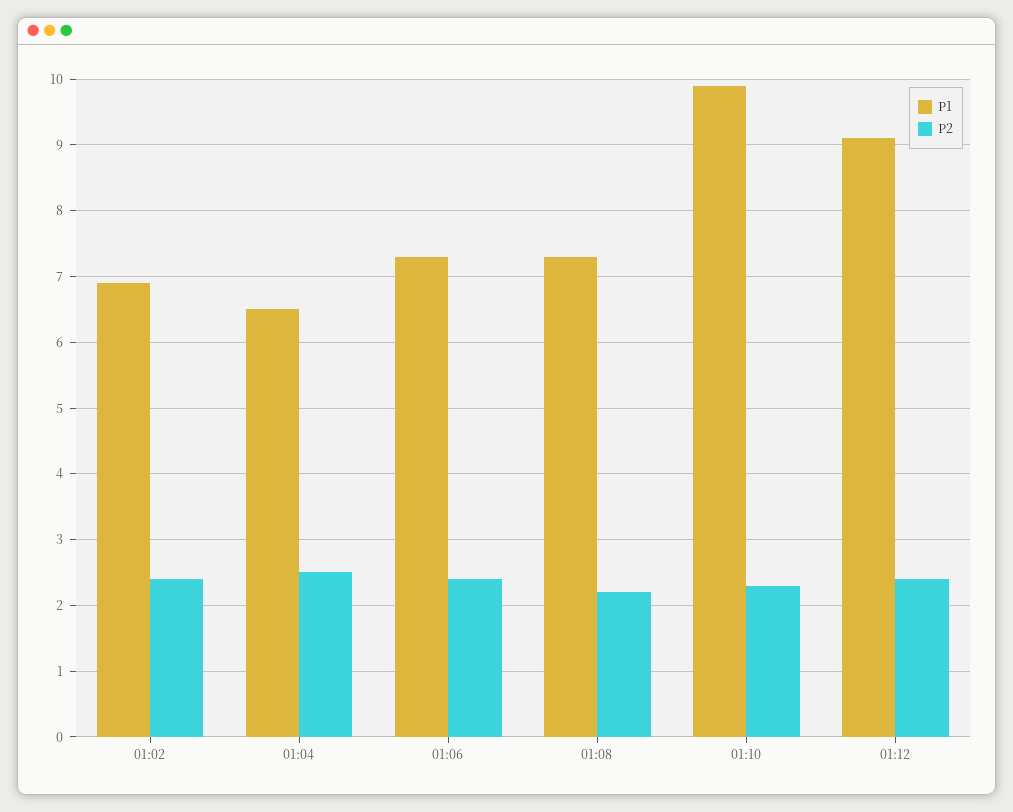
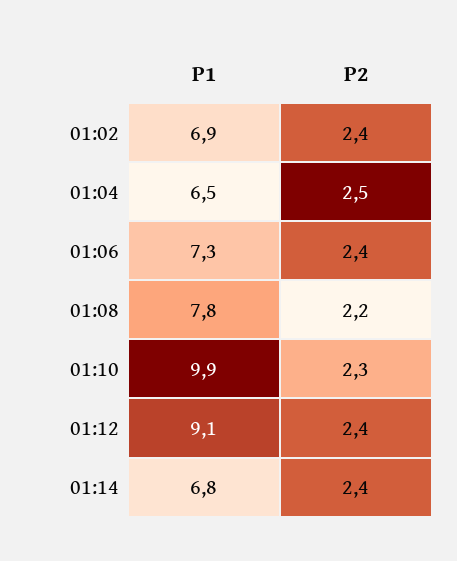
P1, 01:08: 7.3 -> 7.8
P1, 01:14: none -> 6.8
P2, 01:14: none -> 2.4

